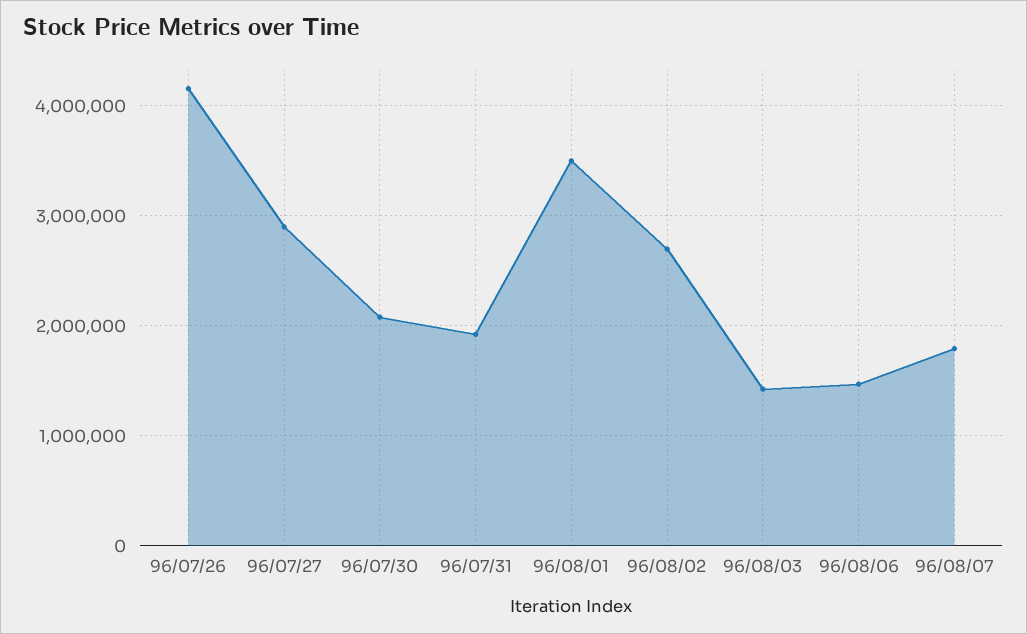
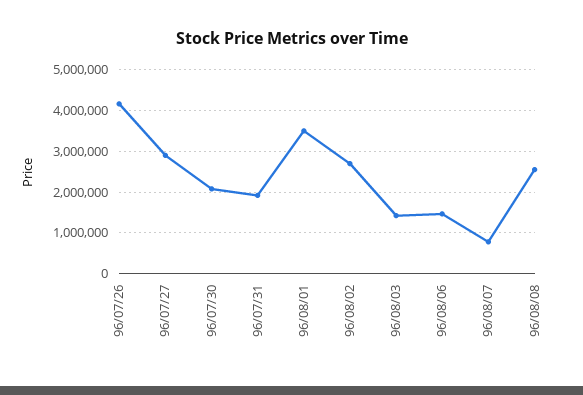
96/08/07: 1800000 -> 800000
96/08/08: none -> 2600000

